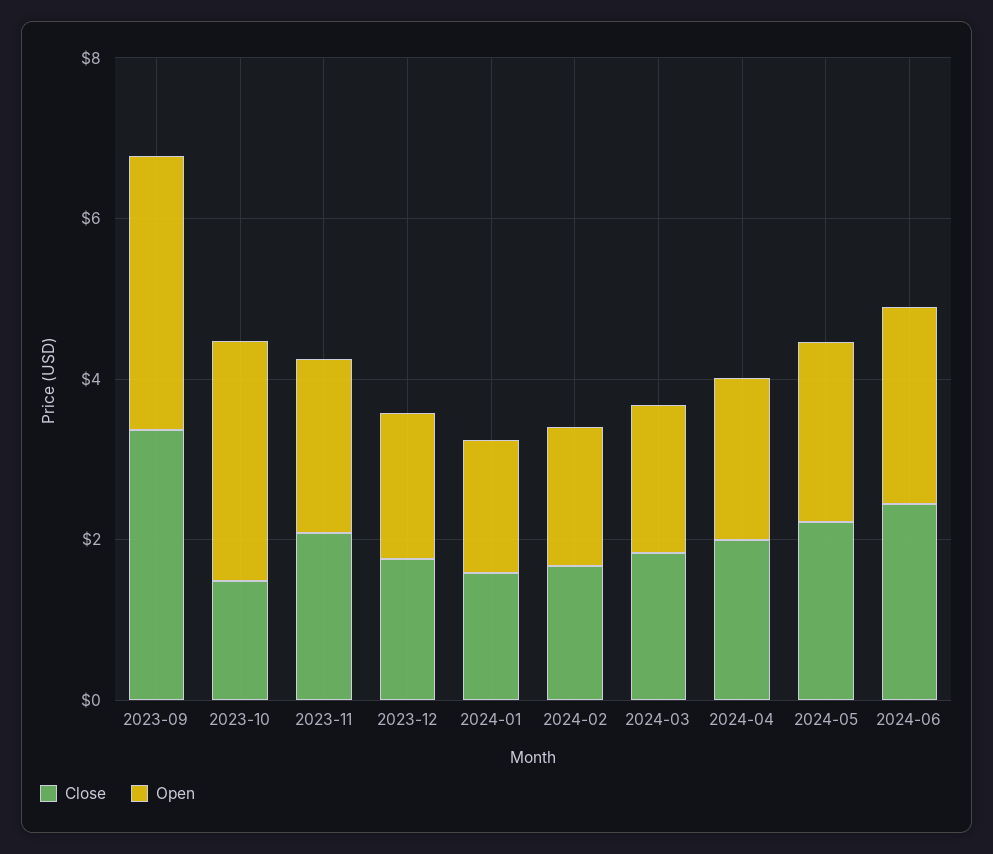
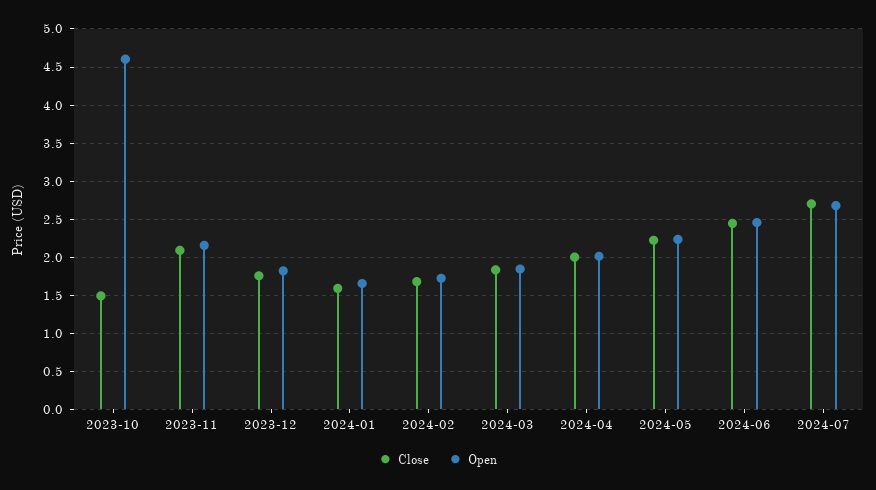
Close, 2023-09: 3.5 -> none
Open, 2023-09: 3.5 -> none
Open, 2023-10: 3 -> 4.6
Close, 2024-07: none -> 2.7
Open, 2024-07: none -> 2.7

